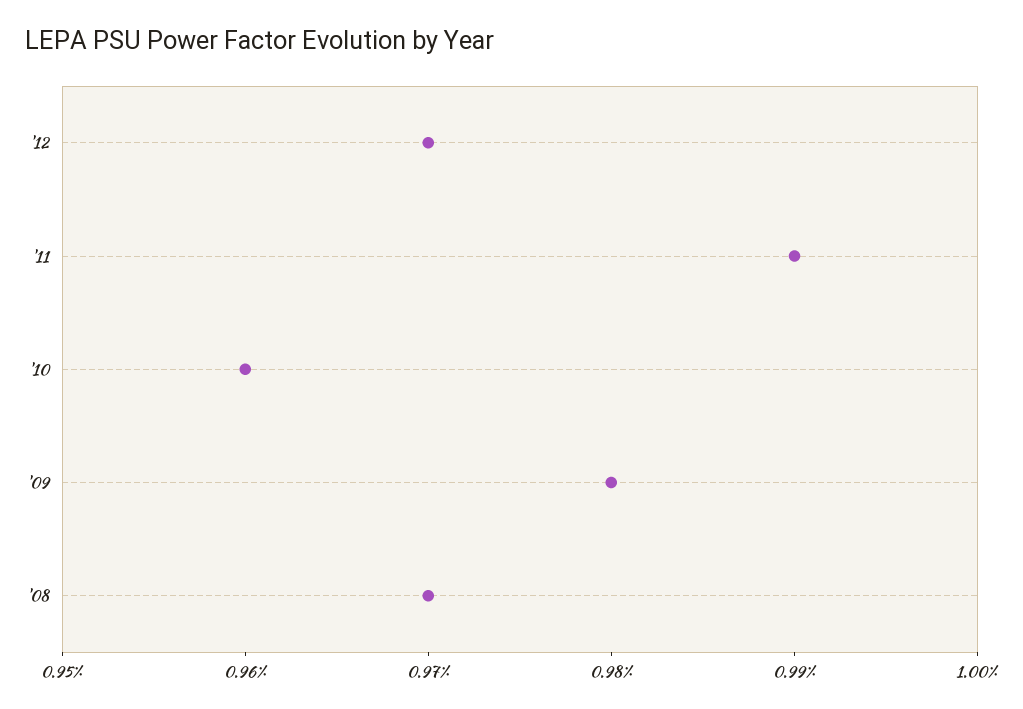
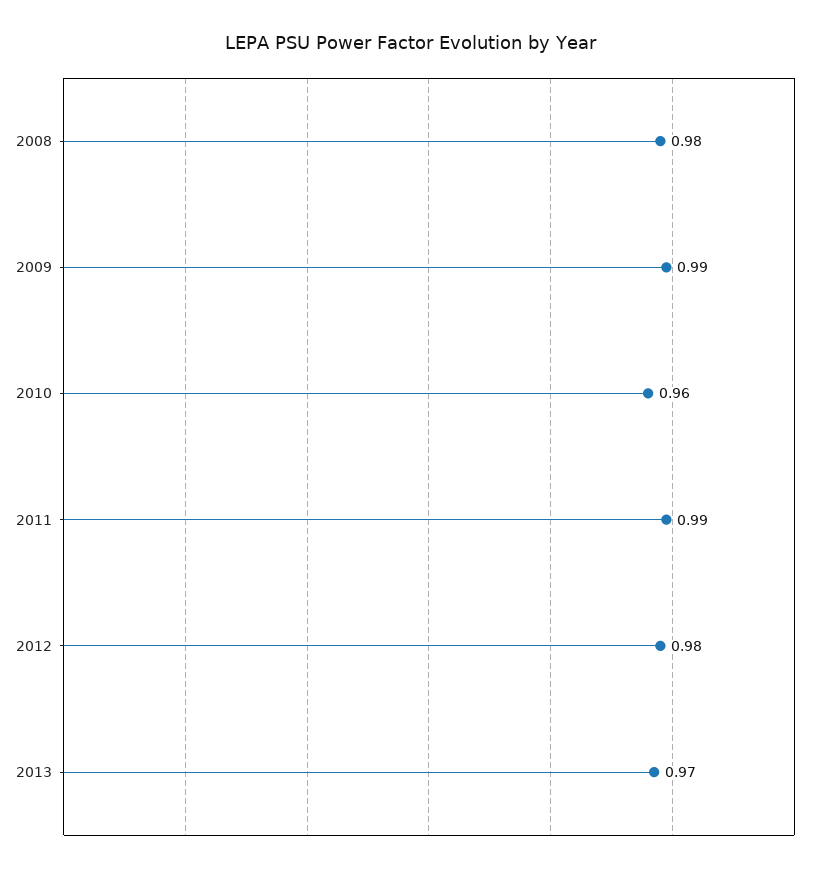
'12: 0.97 -> 0.98
'09: 0.98 -> 0.99
'08: 0.97 -> 0.98
2013: none -> 0.97

